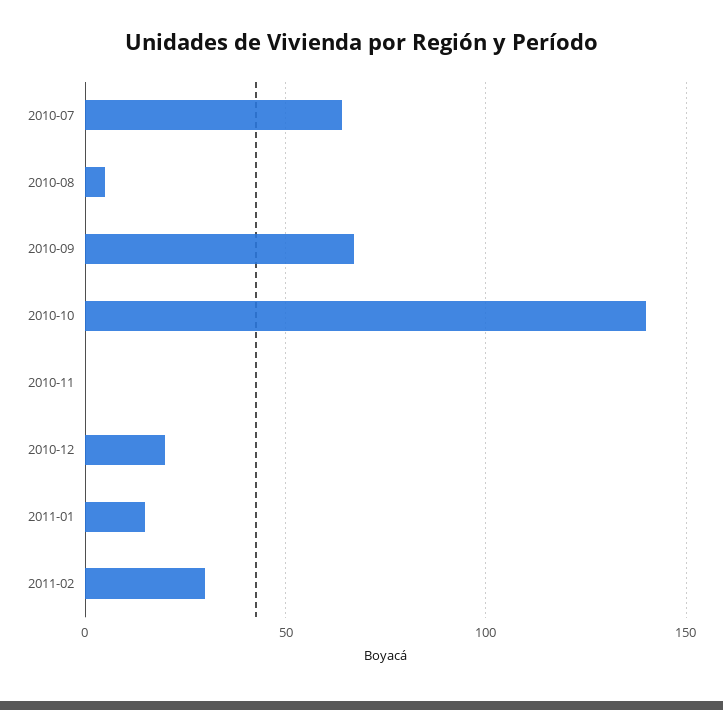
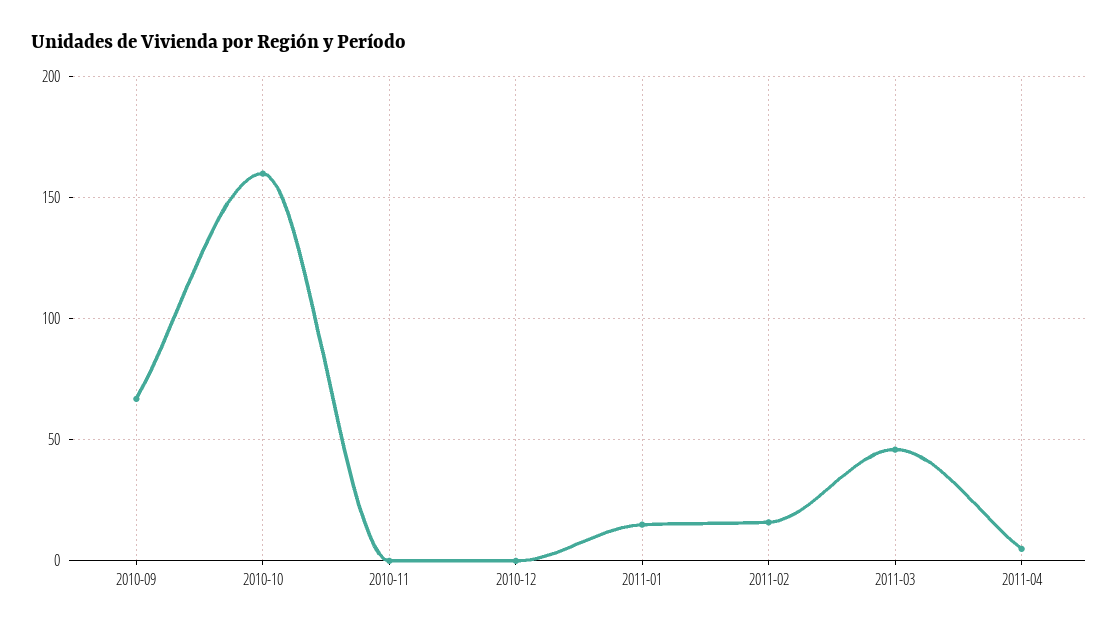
2010-07: 65 -> none
2010-08: 5 -> none
2010-10: 140 -> 160
2010-12: 20 -> 0
2011-02: 30 -> 15
2011-03: none -> 45
2011-04: none -> 5

